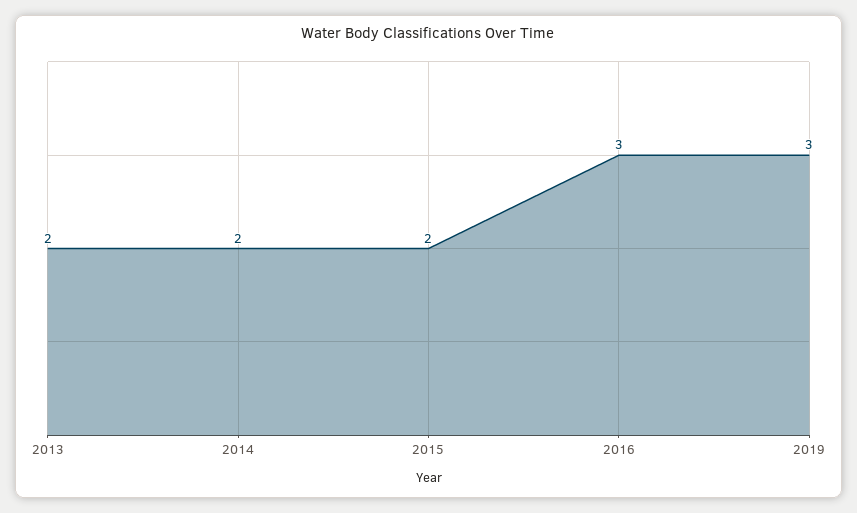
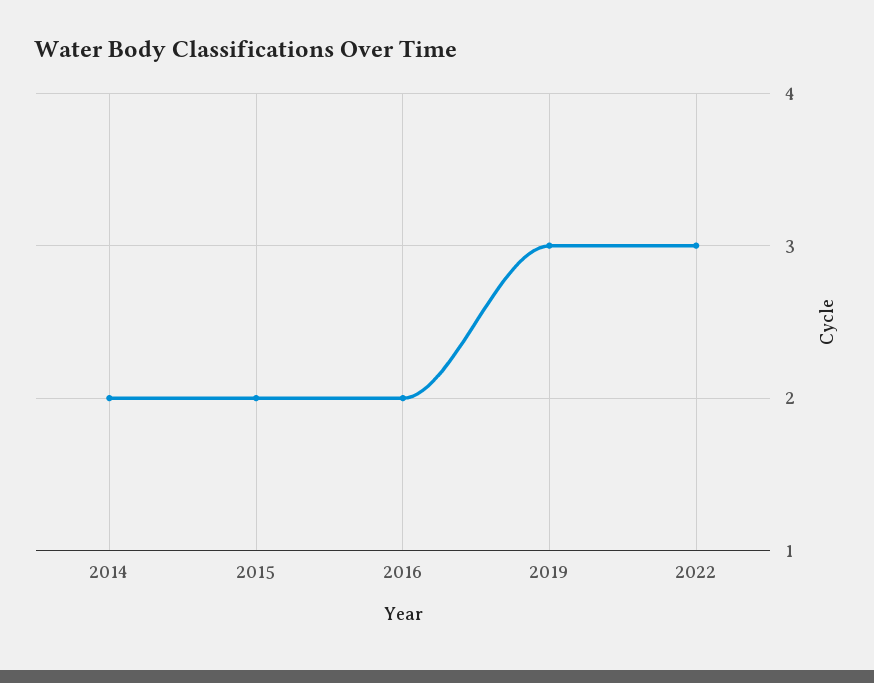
2013: 2 -> none
2016: 3 -> 2
2022: none -> 3

